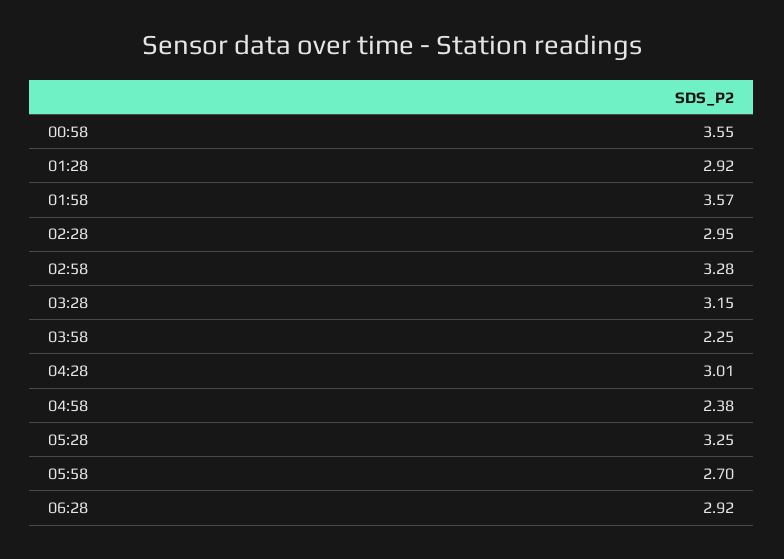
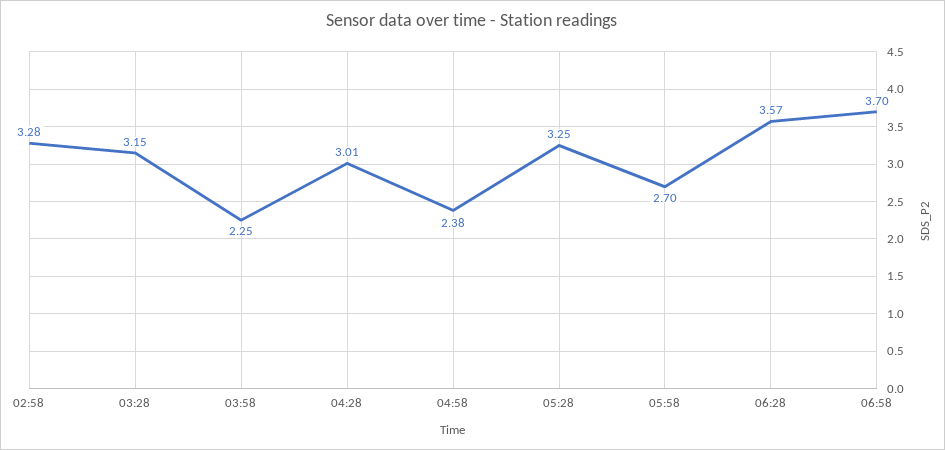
00:58: 3.55 -> none
01:28: 2.92 -> none
01:58: 3.57 -> none
02:28: 2.95 -> none
06:28: 2.92 -> 3.57
06:58: none -> 3.7

